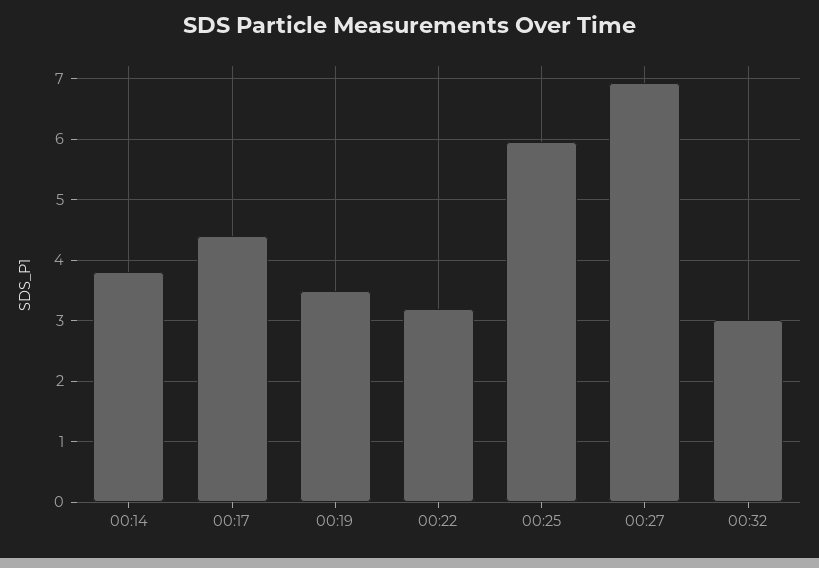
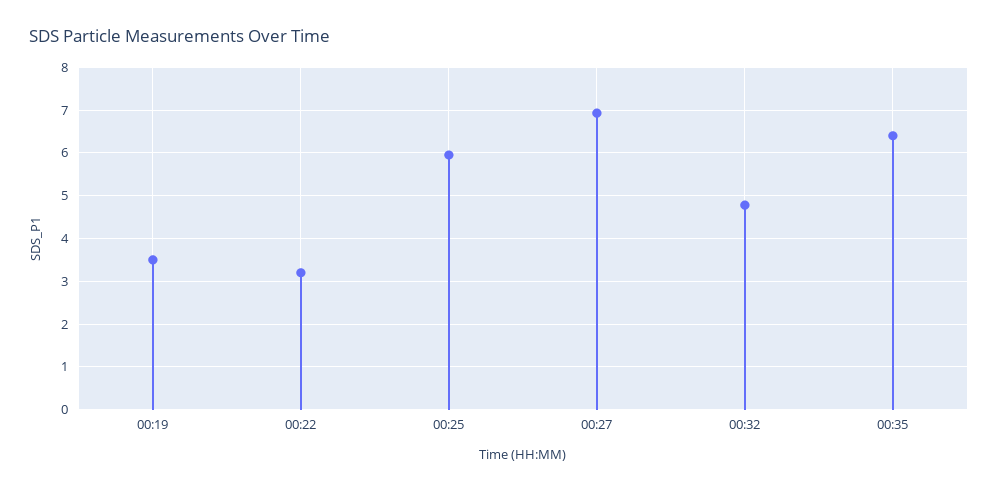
00:14: 3.8 -> none
00:17: 4.4 -> none
00:32: 3 -> 4.8
00:35: none -> 6.4

